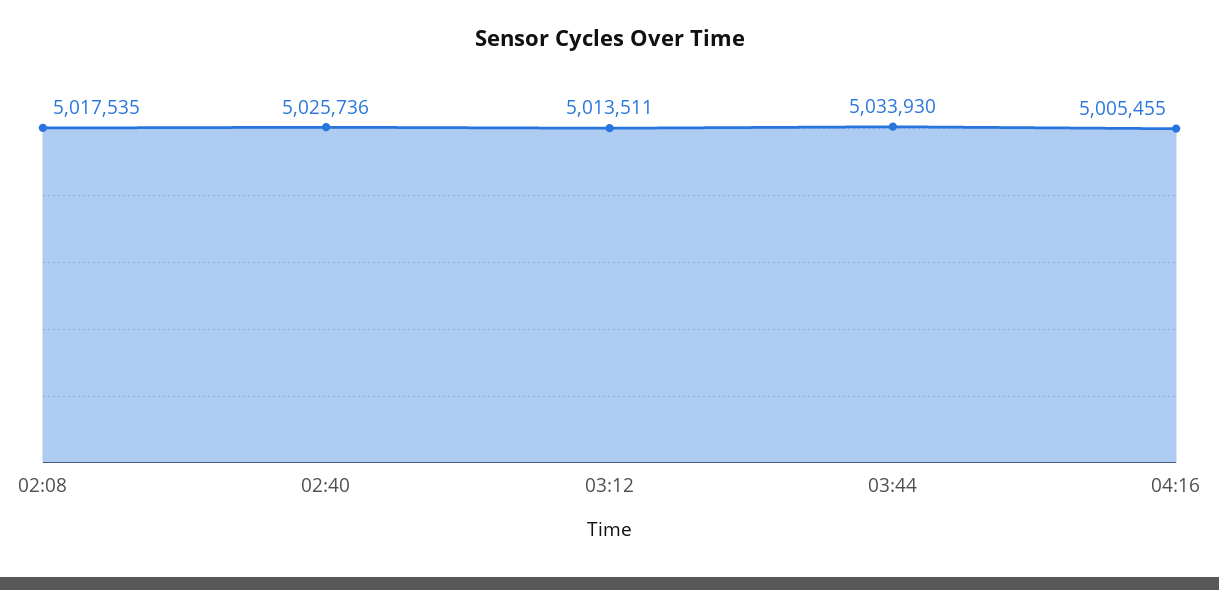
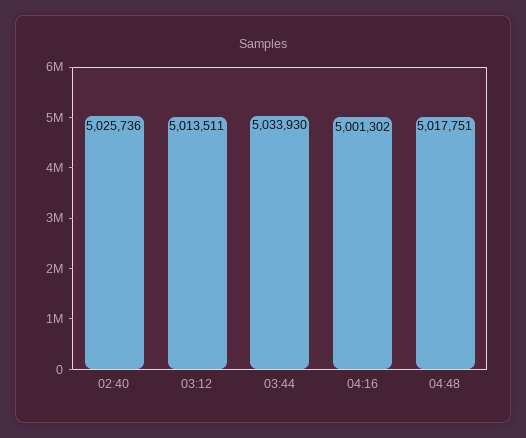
02:08: 5017535 -> none
04:16: 5005455 -> 5001302
04:48: none -> 5017751

